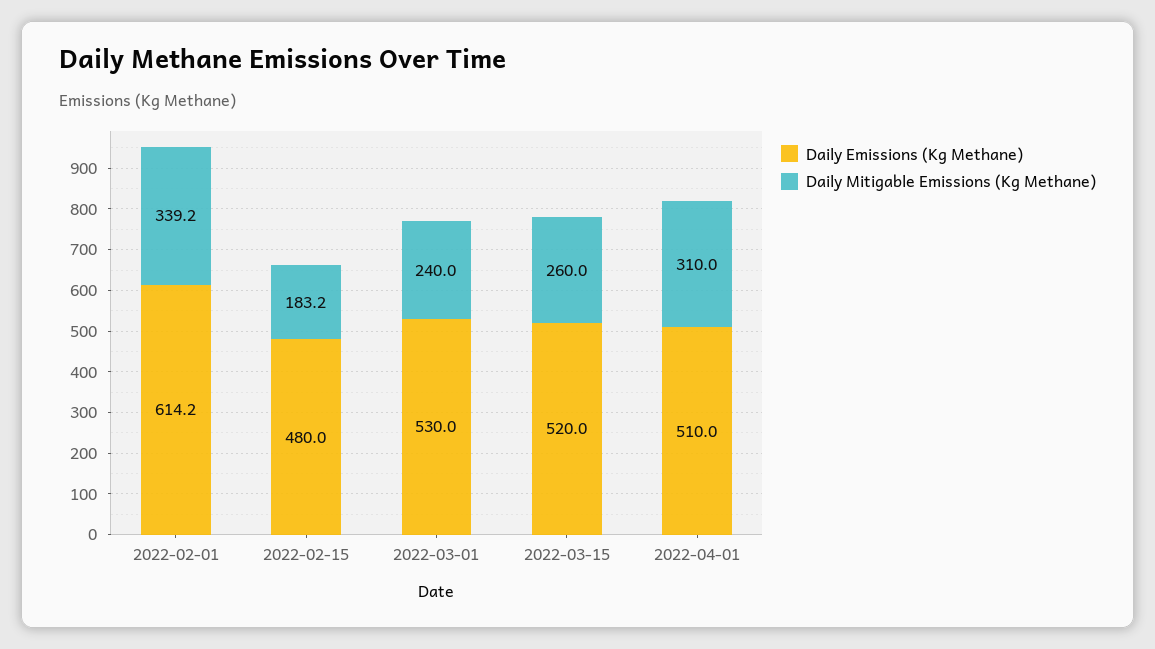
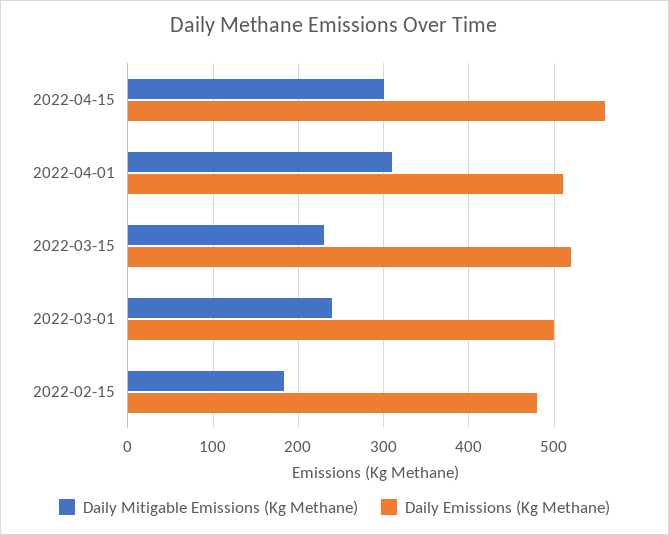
Daily Emissions (Kg Methane), 2022-02-01: 614.2 -> none
Daily Mitigable Emissions (Kg Methane), 2022-02-01: 339.2 -> none
Daily Emissions (Kg Methane), 2022-03-01: 530 -> 500
Daily Mitigable Emissions (Kg Methane), 2022-03-15: 260 -> 230
Daily Mitigable Emissions (Kg Methane), 2022-04-15: none -> 300
Daily Emissions (Kg Methane), 2022-04-15: none -> 560

